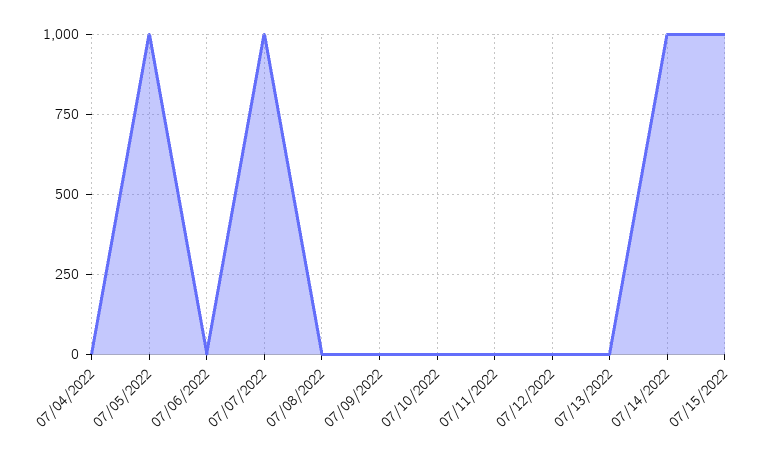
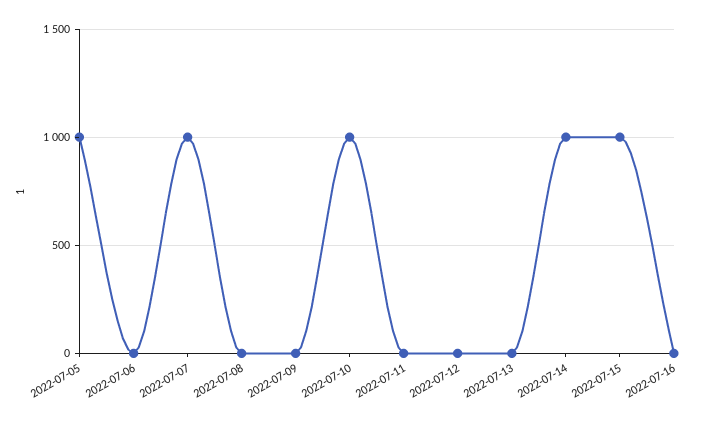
07/04/2022: 0 -> none
07/10/2022: 0 -> 1000
2022-07-16: none -> 0

